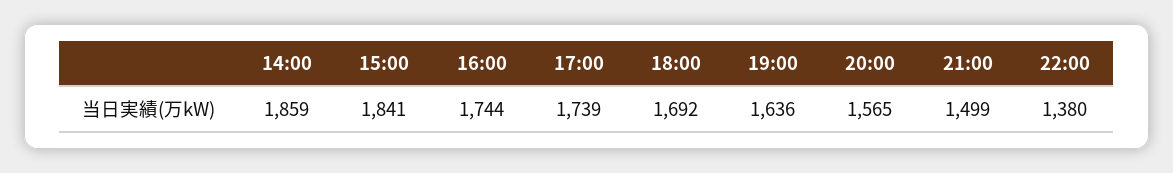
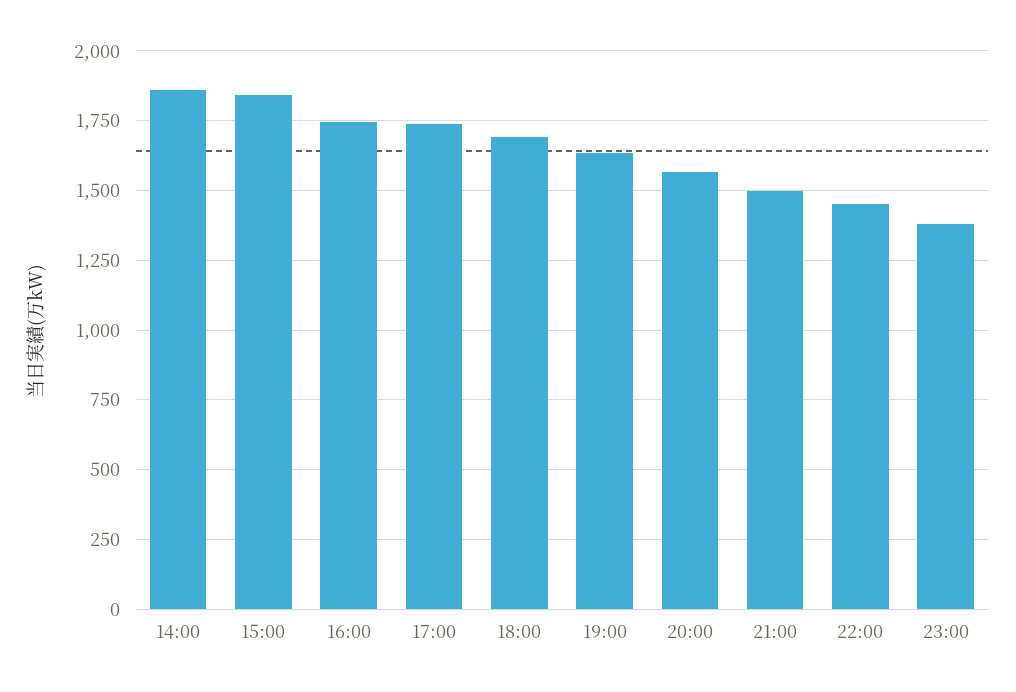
22:00: 1380 -> 1450
23:00: none -> 1375

